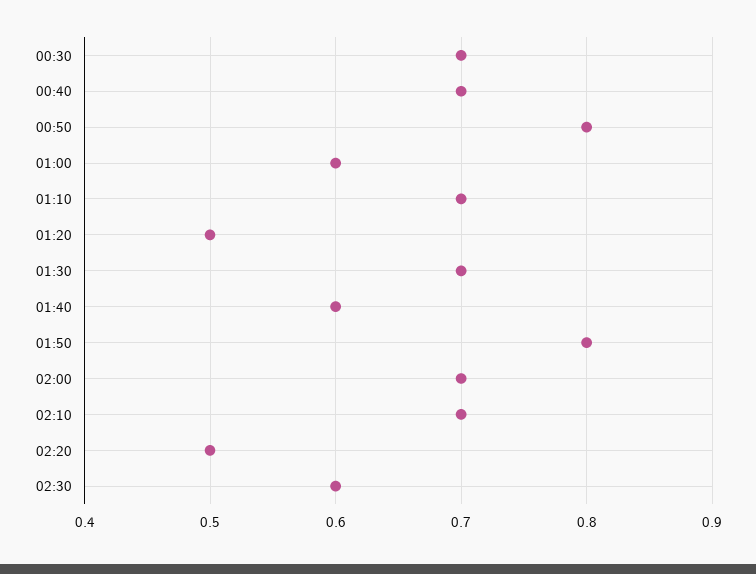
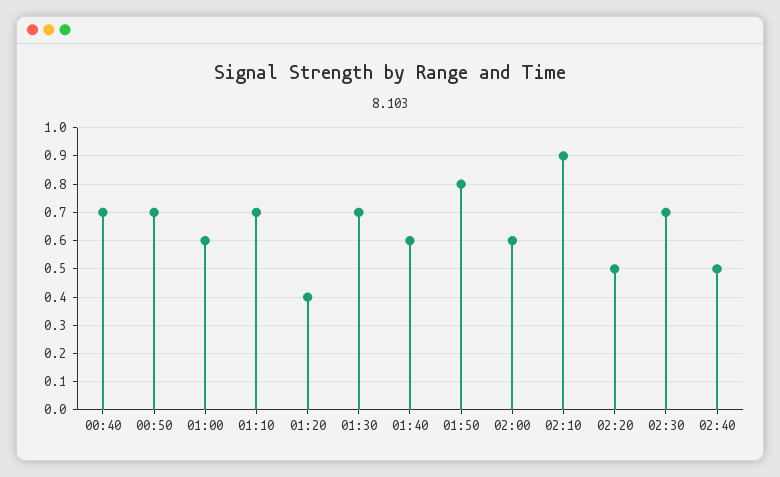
00:30: 0.7 -> none
00:50: 0.8 -> 0.7
01:20: 0.5 -> 0.4
02:00: 0.7 -> 0.6
02:10: 0.7 -> 0.9
02:30: 0.6 -> 0.7
02:40: none -> 0.5

